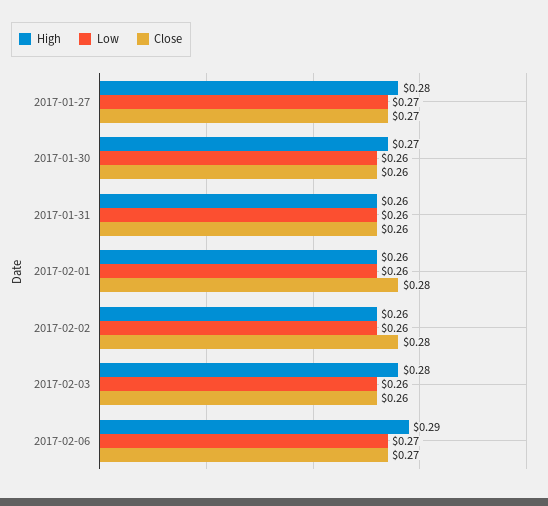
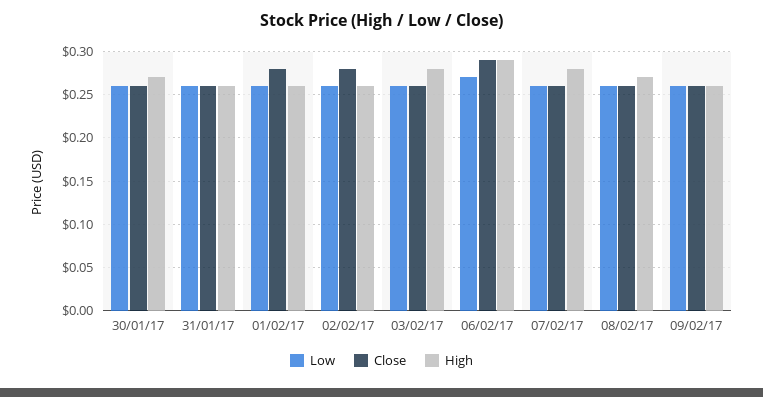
High, 2017-01-27: 0.28 -> none
Low, 2017-01-27: 0.27 -> none
Close, 2017-01-27: 0.27 -> none
Close, 2017-02-06: 0.27 -> 0.29
Low, 07/02/17: none -> 0.26
Close, 07/02/17: none -> 0.26
High, 07/02/17: none -> 0.28
Low, 08/02/17: none -> 0.26
Close, 08/02/17: none -> 0.26
High, 08/02/17: none -> 0.27
Low, 09/02/17: none -> 0.26
Close, 09/02/17: none -> 0.26
High, 09/02/17: none -> 0.26

